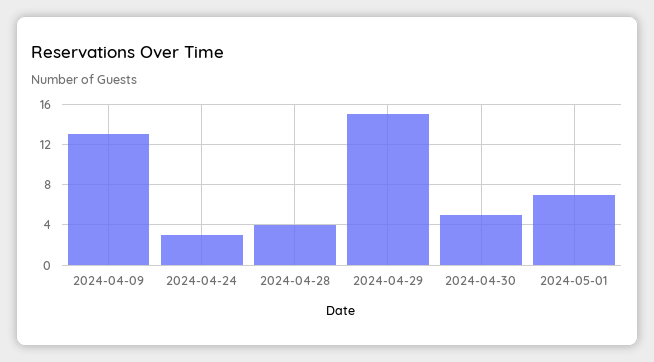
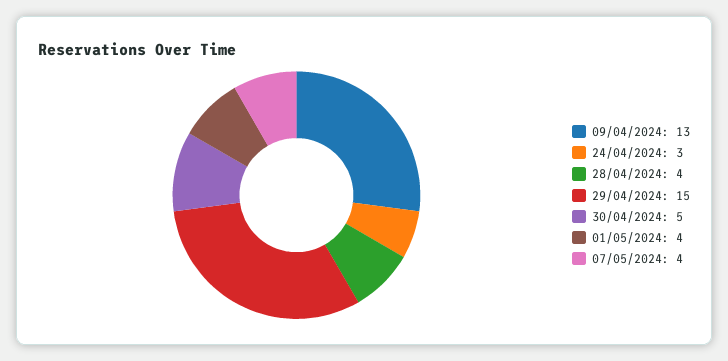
2024-05-01: 7 -> 4
07/05/2024: none -> 4

